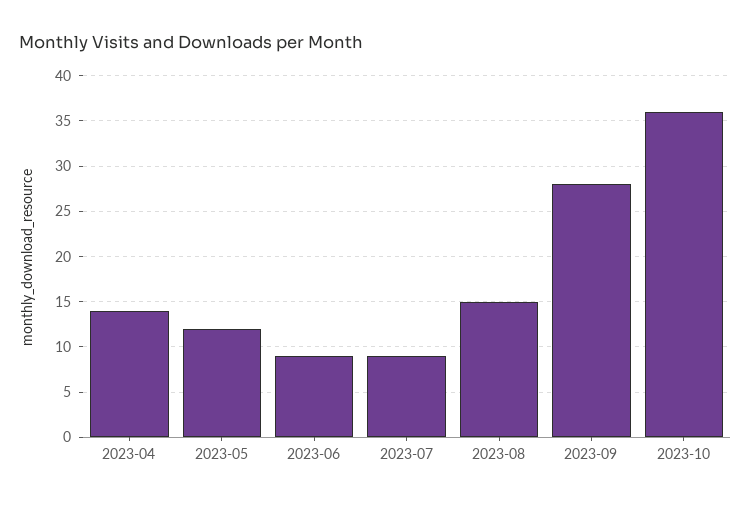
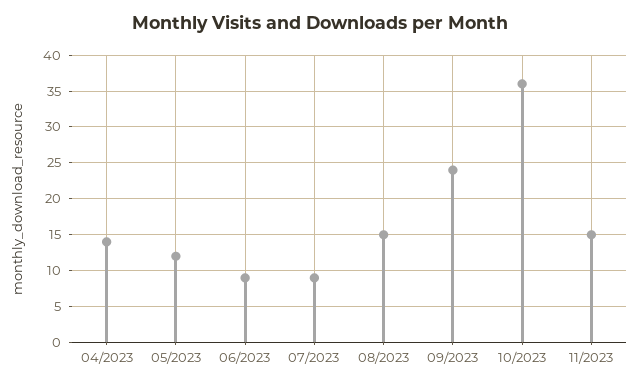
2023-09: 28 -> 24
11/2023: none -> 15

